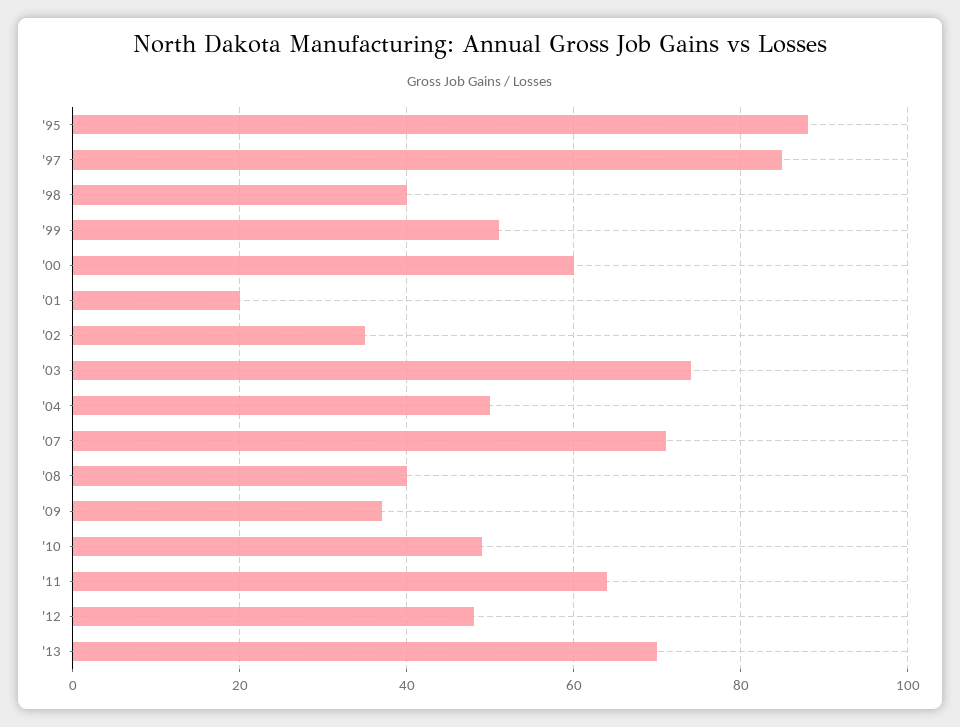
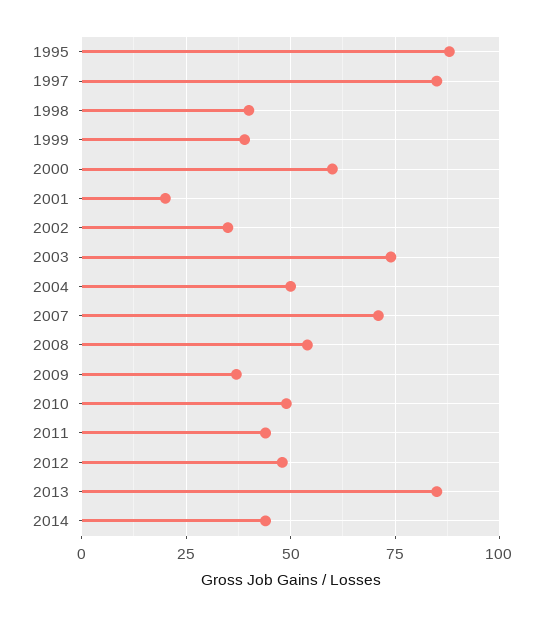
'99: 50 -> 40
'08: 40 -> 55
'11: 65 -> 45
'13: 70 -> 85
2014: none -> 45

